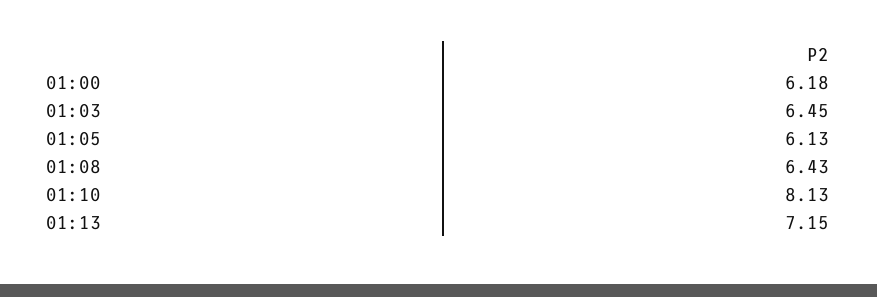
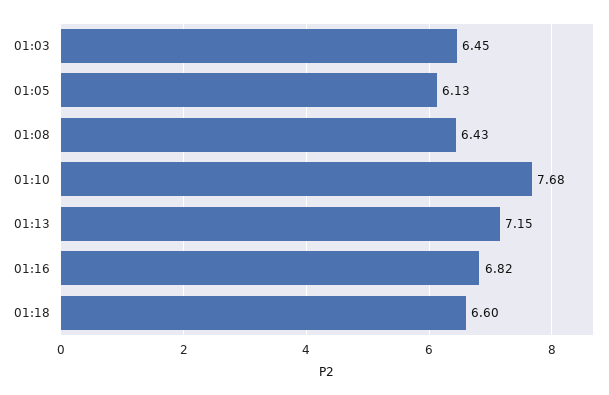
01:00: 6.18 -> none
01:10: 8.13 -> 7.68
01:16: none -> 6.82
01:18: none -> 6.6

